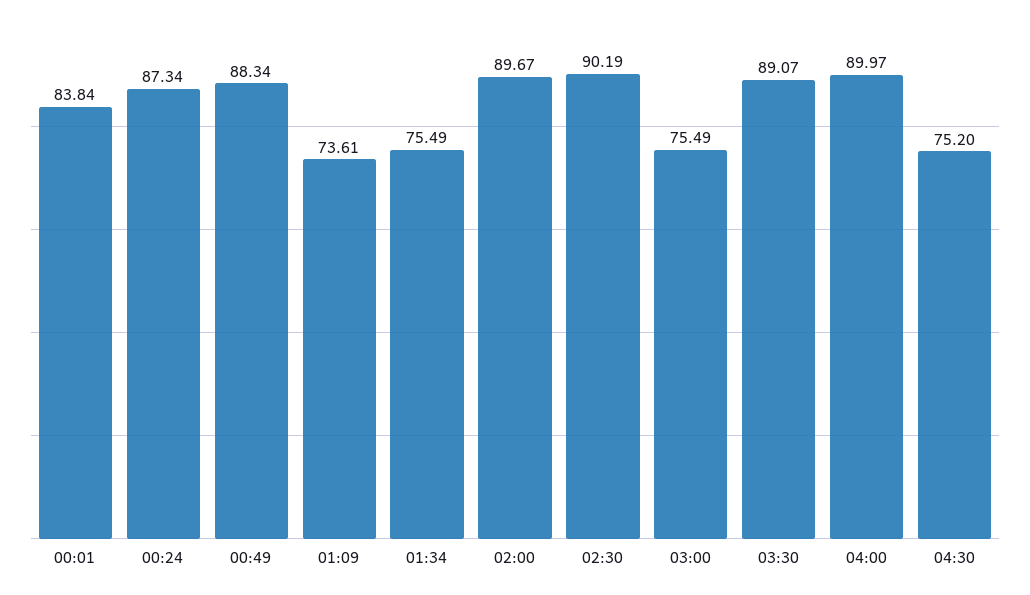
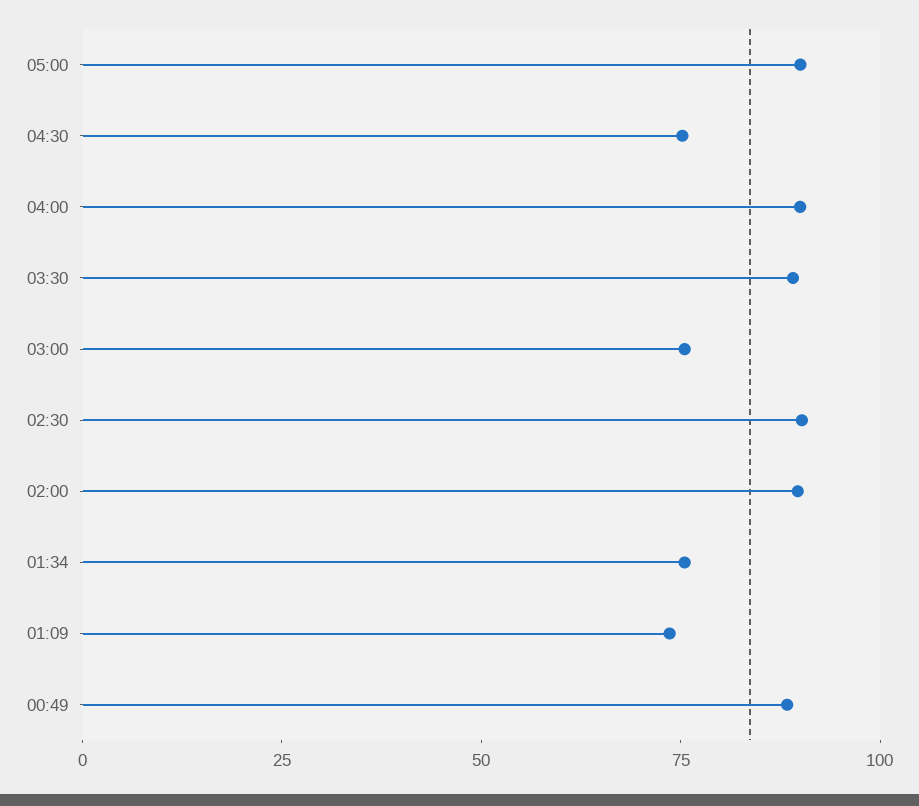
00:01: 83.84 -> none
00:24: 87.34 -> none
05:00: none -> 90

